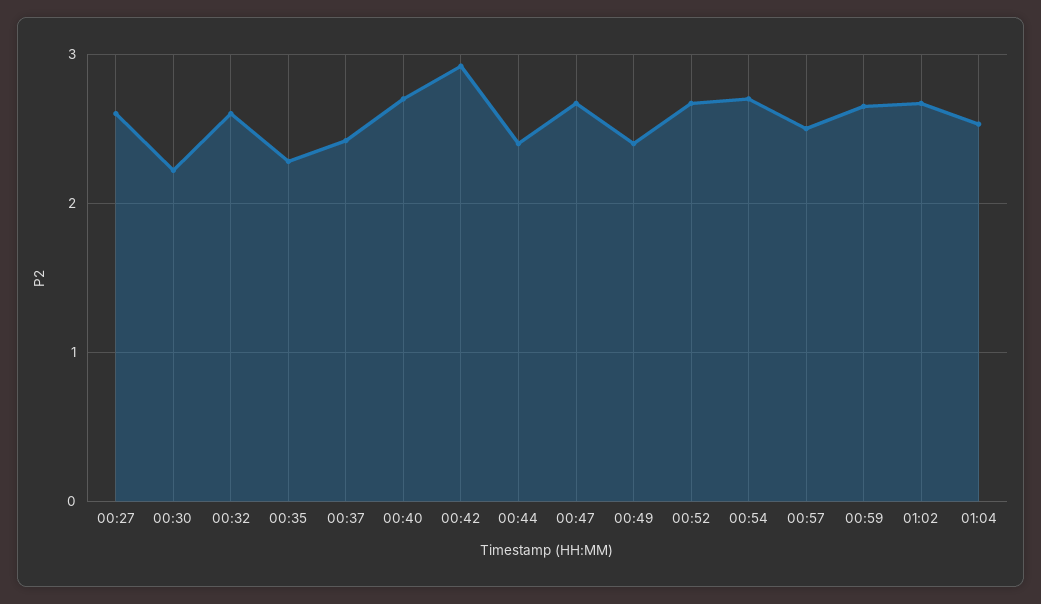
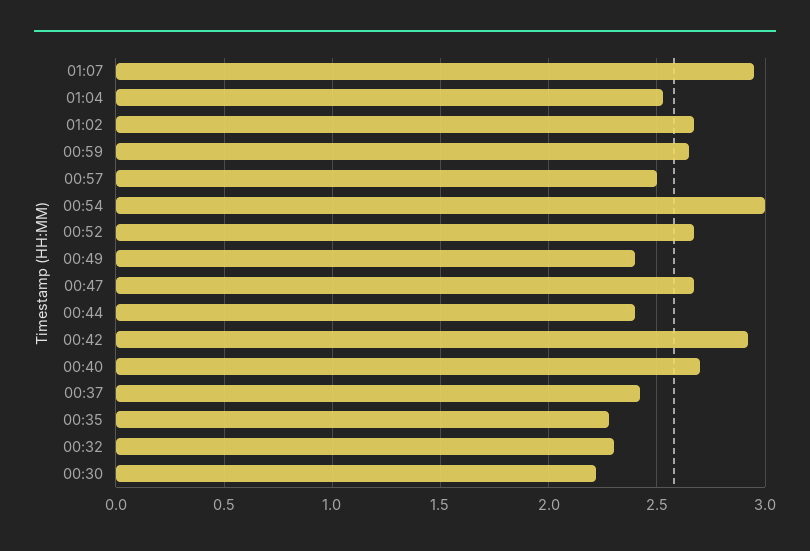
00:27: 2.6 -> none
00:32: 2.6 -> 2.3
00:54: 2.7 -> 3
01:07: none -> 2.95

